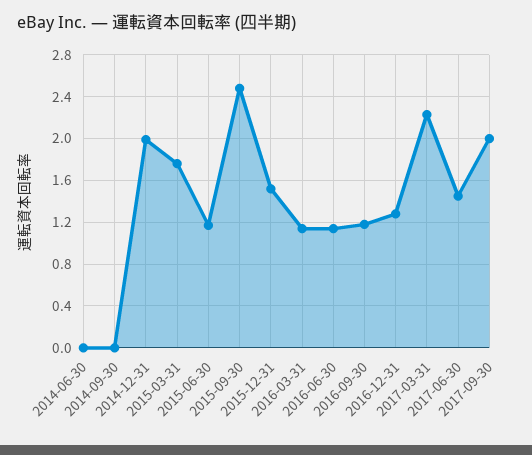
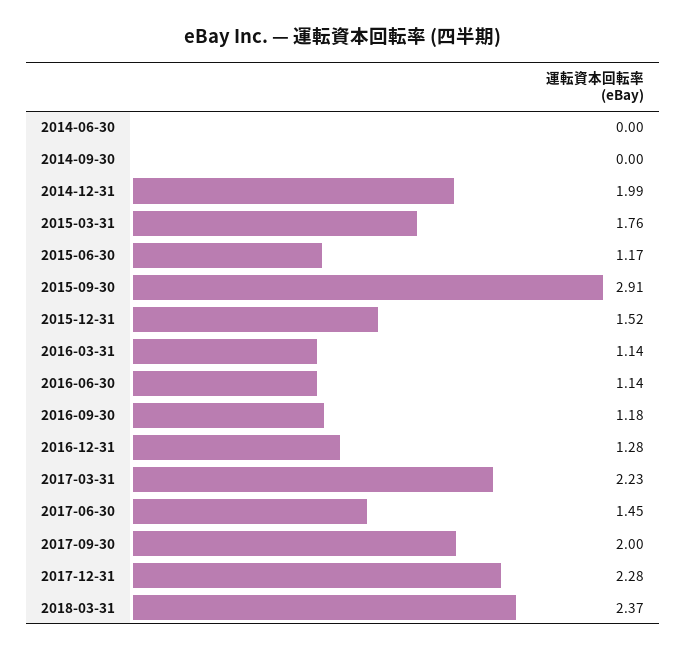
2015-09-30: 2.5 -> 2.91
2017-12-31: none -> 2.28
2018-03-31: none -> 2.37

